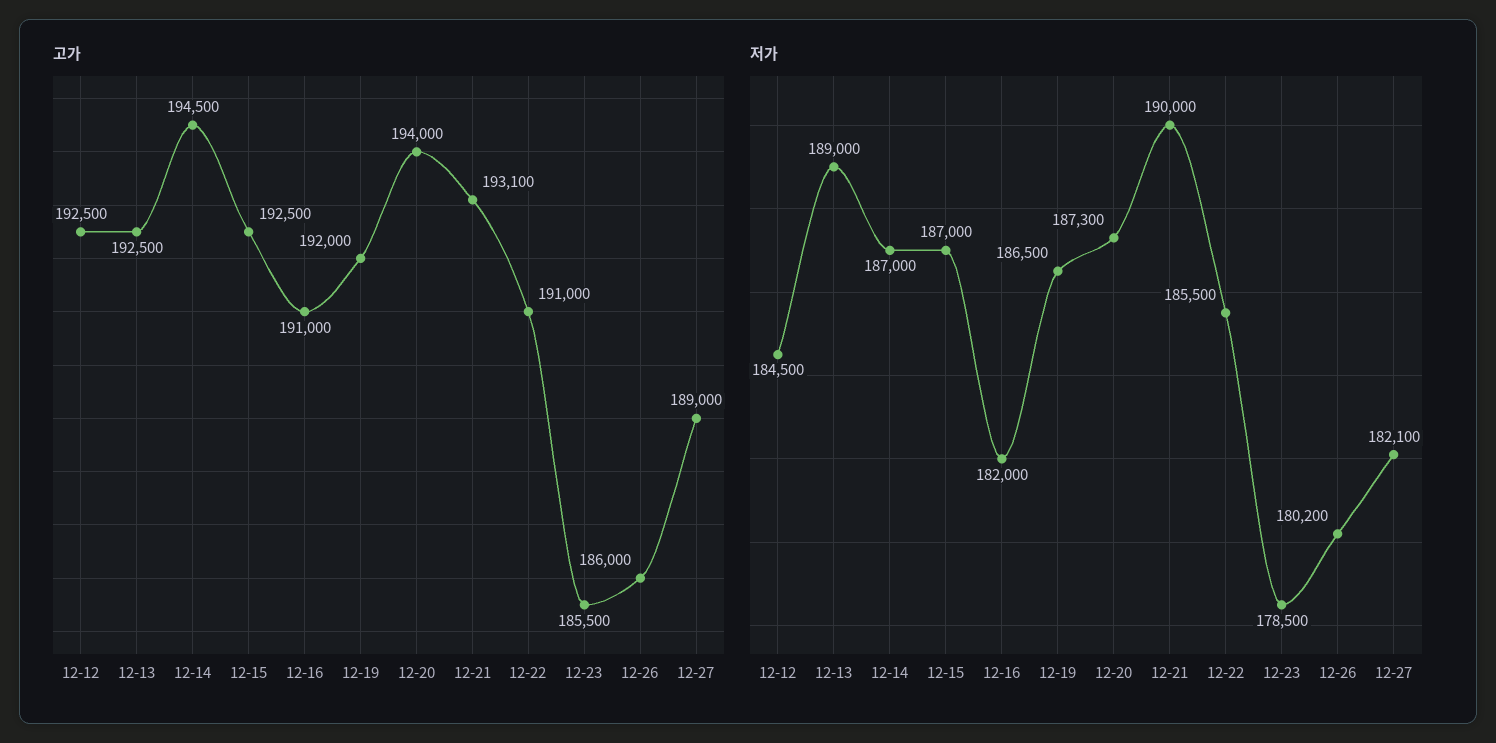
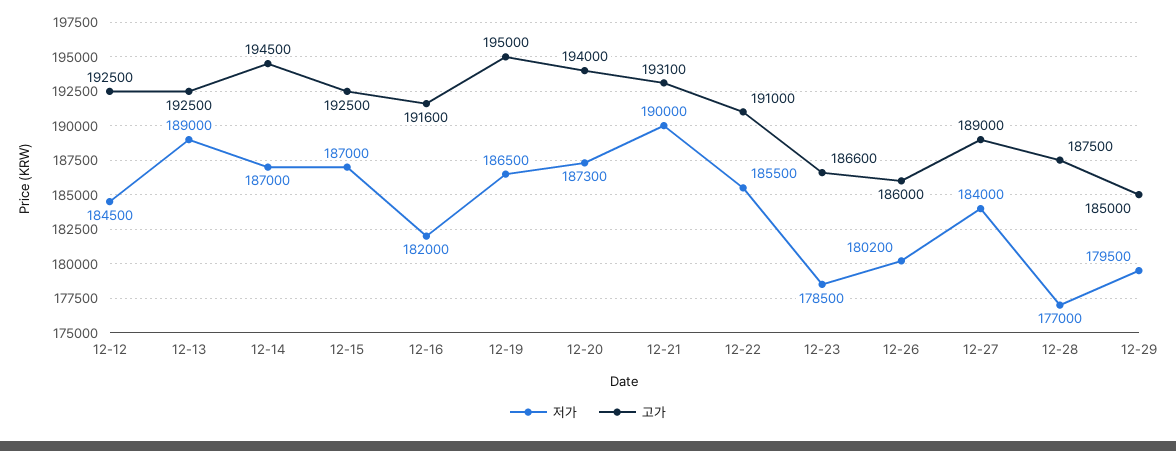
고가, 12-16: 191000 -> 191600
고가, 12-19: 192000 -> 195000
고가, 12-23: 185500 -> 186600
저가, 12-27: 182100 -> 184000
저가, 12-28: none -> 177000
고가, 12-28: none -> 187500
저가, 12-29: none -> 179500
고가, 12-29: none -> 185000

